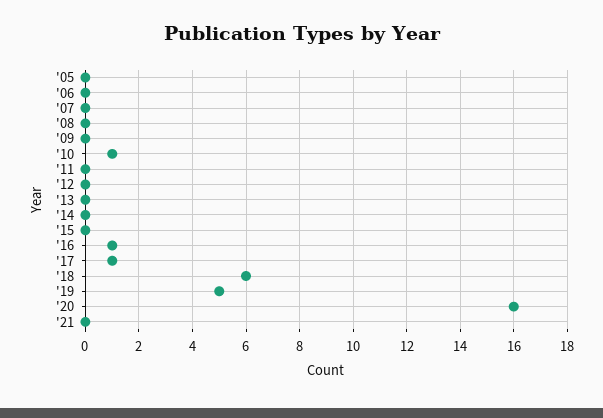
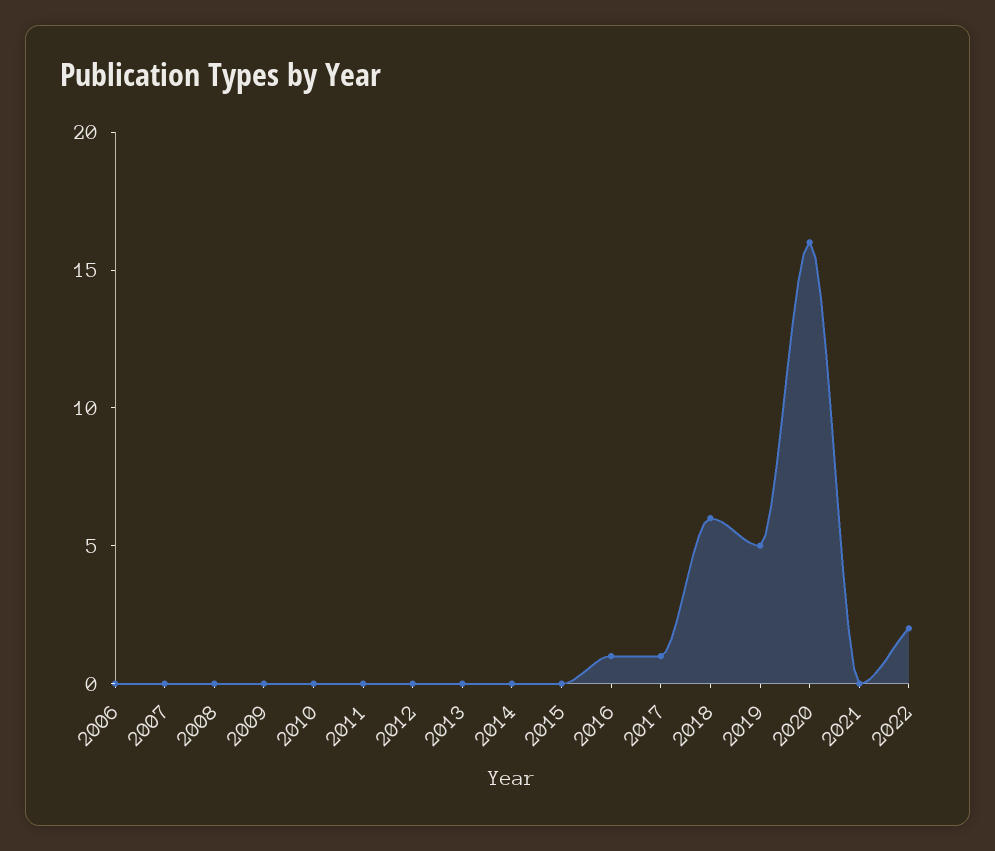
'05: 0 -> none
'10: 1 -> 0
2022: none -> 2

